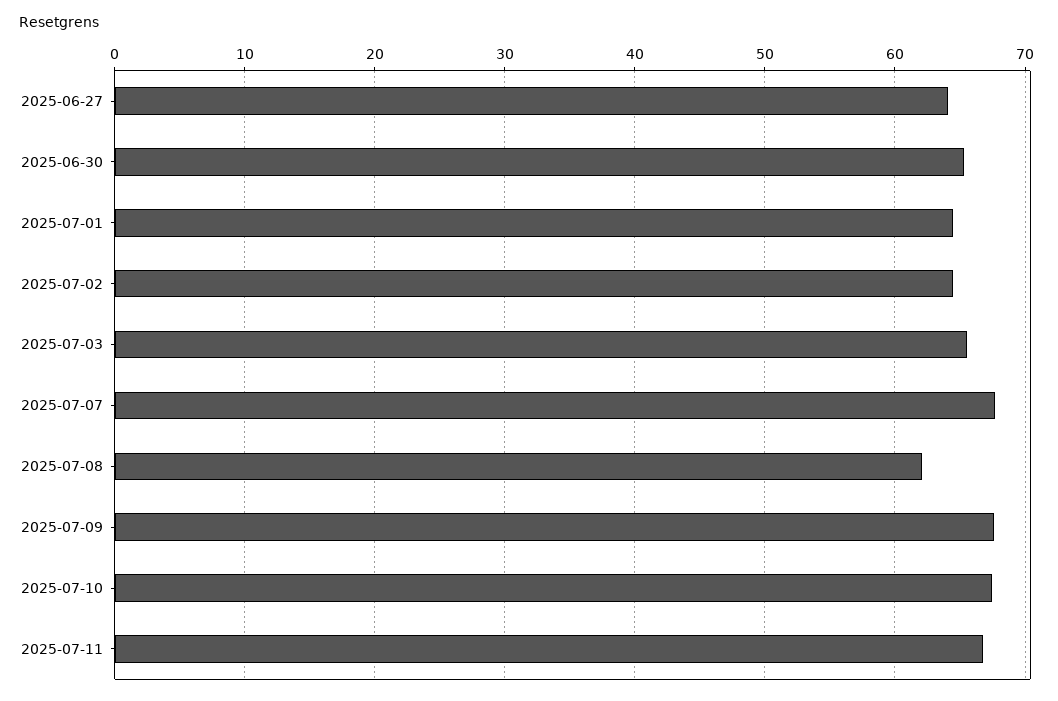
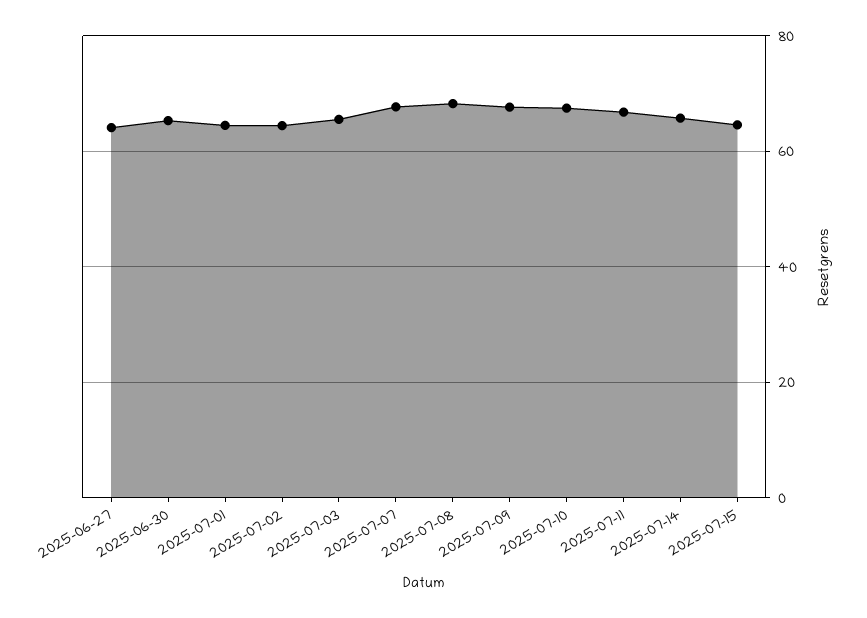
2025-07-08: 62 -> 68
2025-07-14: none -> 66
2025-07-15: none -> 64

